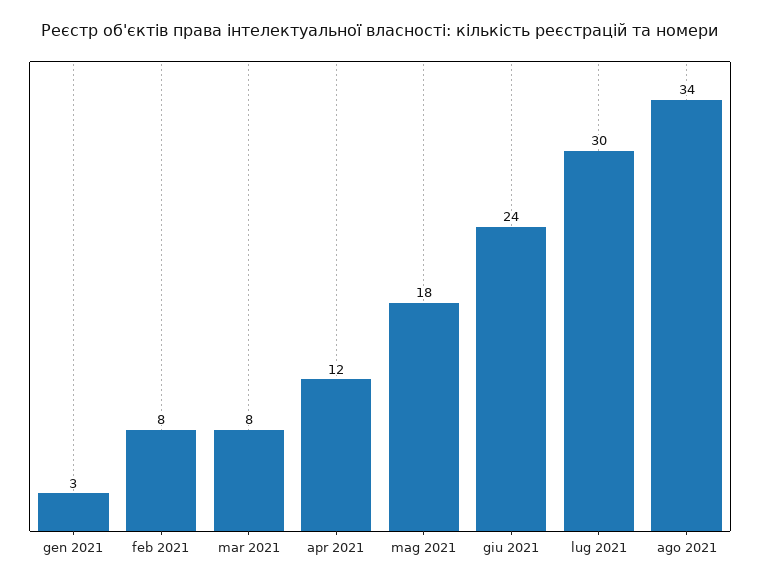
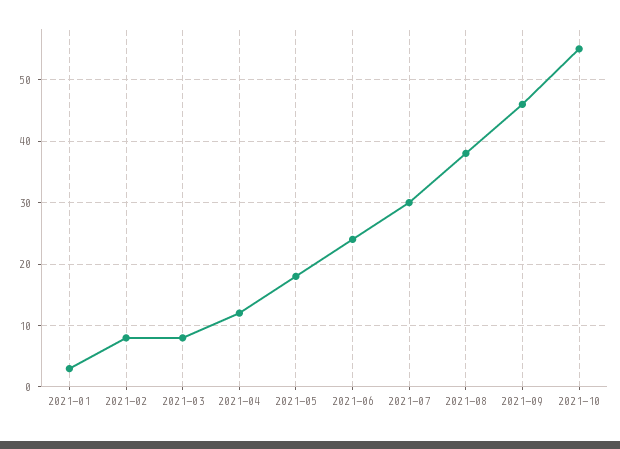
ago 2021: 34 -> 38
2021-09: none -> 46
2021-10: none -> 55

